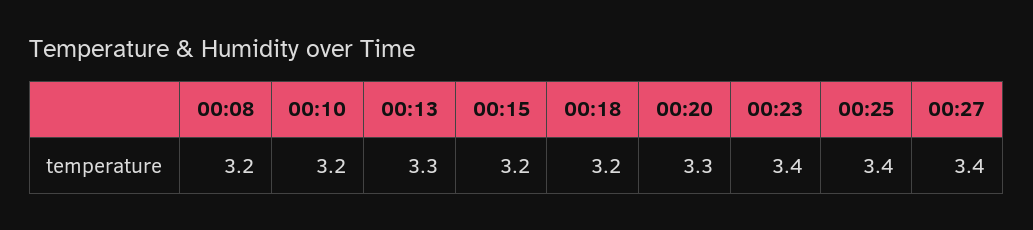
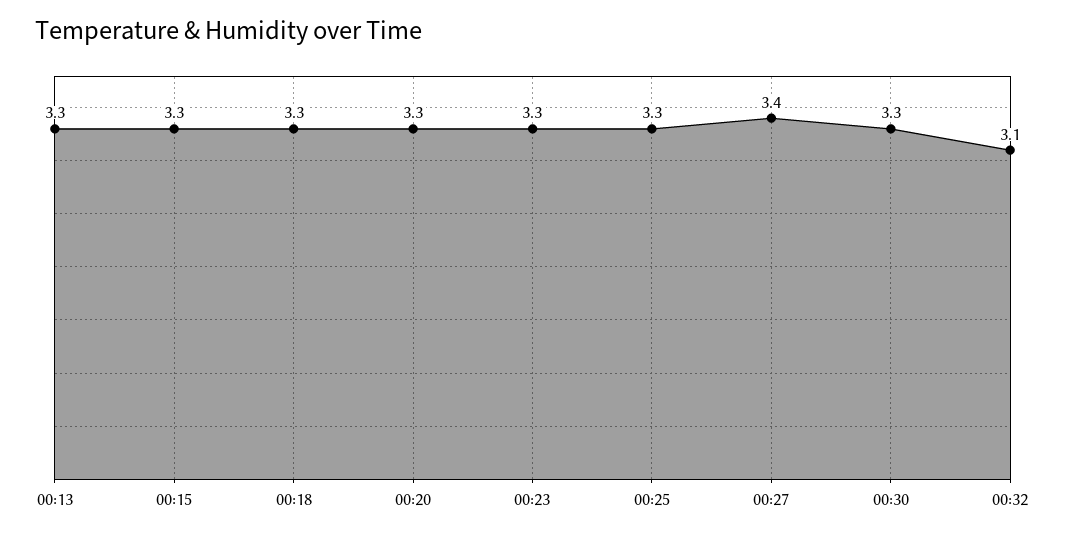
00:08: 3.2 -> none
00:10: 3.2 -> none
00:15: 3.2 -> 3.3
00:18: 3.2 -> 3.3
00:23: 3.4 -> 3.3
00:25: 3.4 -> 3.3
00:30: none -> 3.3
00:32: none -> 3.1

